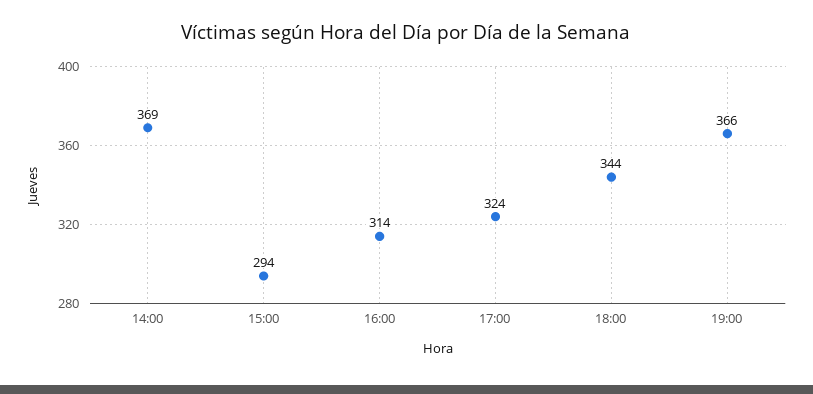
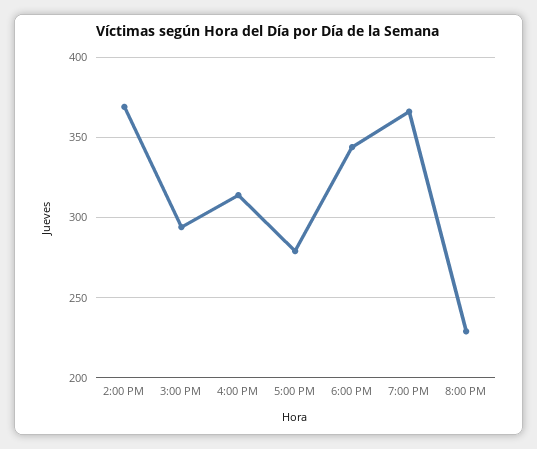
17:00: 324 -> 280
8:00 PM: none -> 230

